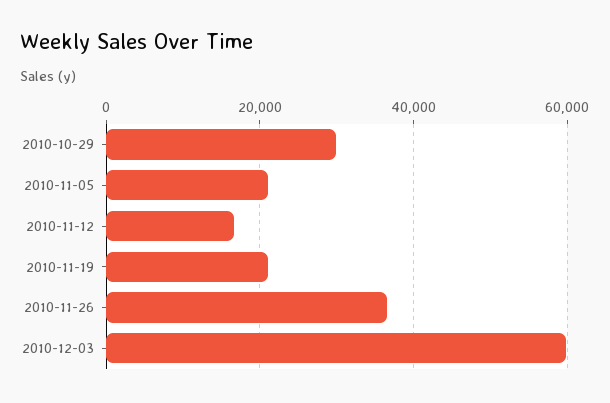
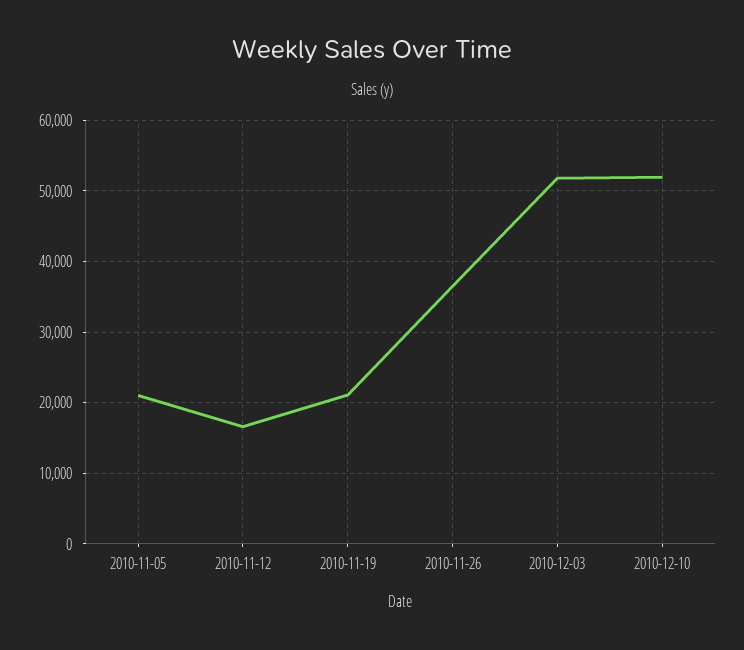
2010-10-29: 30000 -> none
2010-12-03: 60000 -> 52000
2010-12-10: none -> 52000

